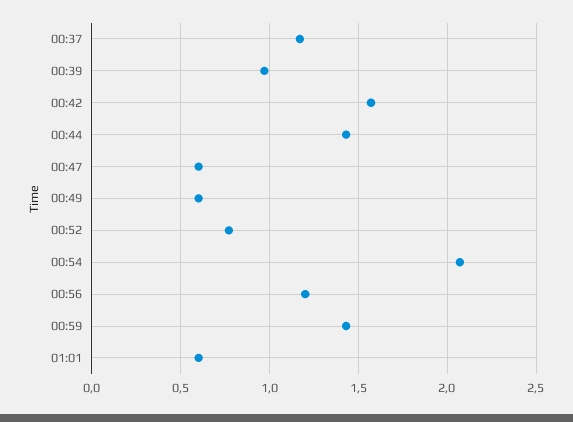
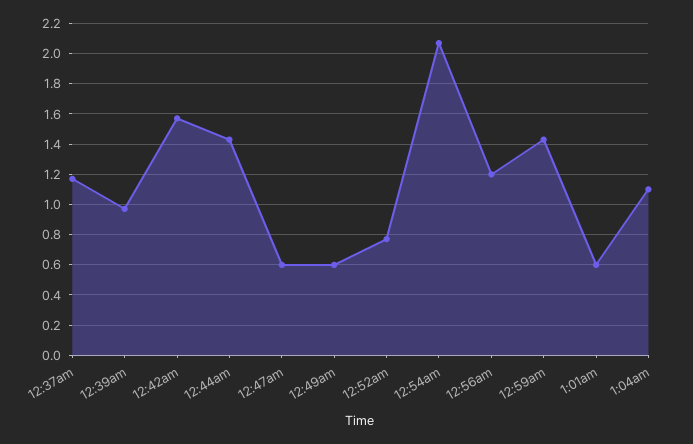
1:04am: none -> 1.1

